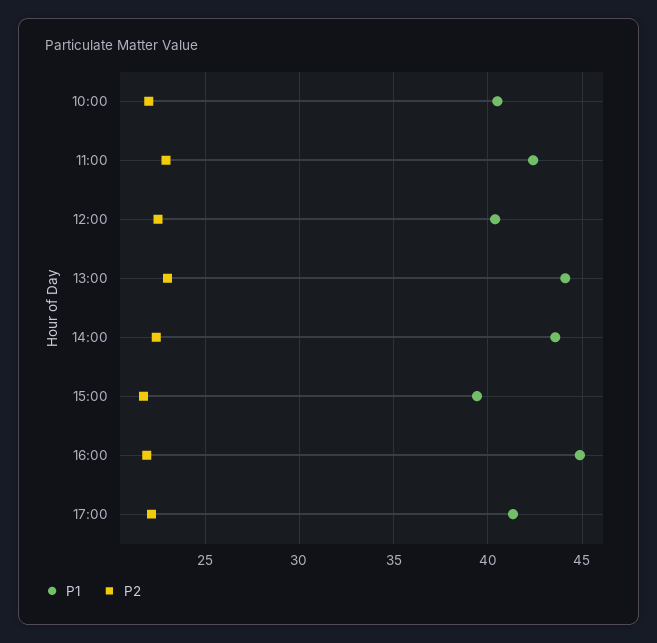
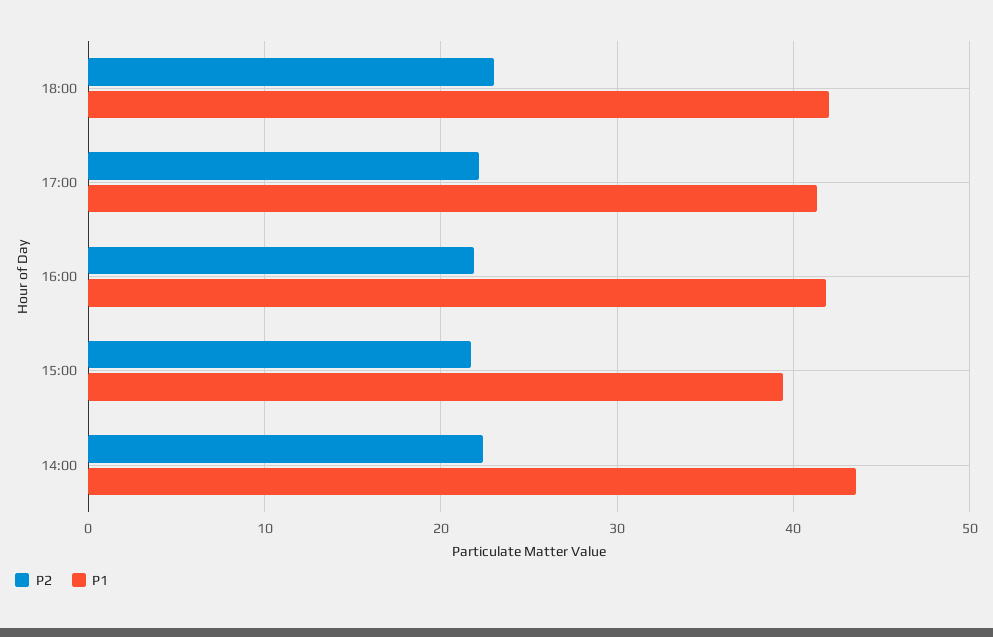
P1, 10:00: 40.5 -> none
P2, 10:00: 22 -> none
P1, 11:00: 42.5 -> none
P2, 11:00: 23 -> none
P1, 12:00: 40.5 -> none
P2, 12:00: 22.5 -> none
P1, 13:00: 44 -> none
P2, 13:00: 23 -> none
P1, 16:00: 45 -> 42
P2, 18:00: none -> 23
P1, 18:00: none -> 42

